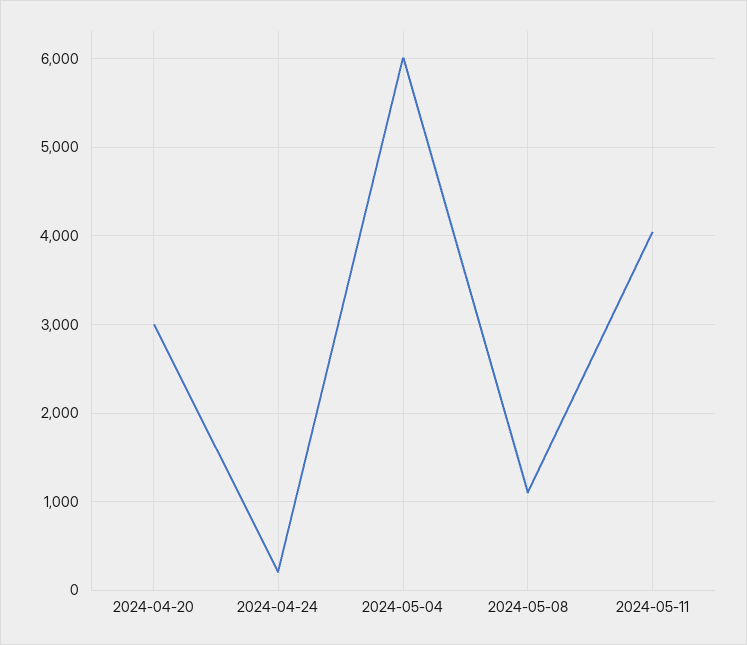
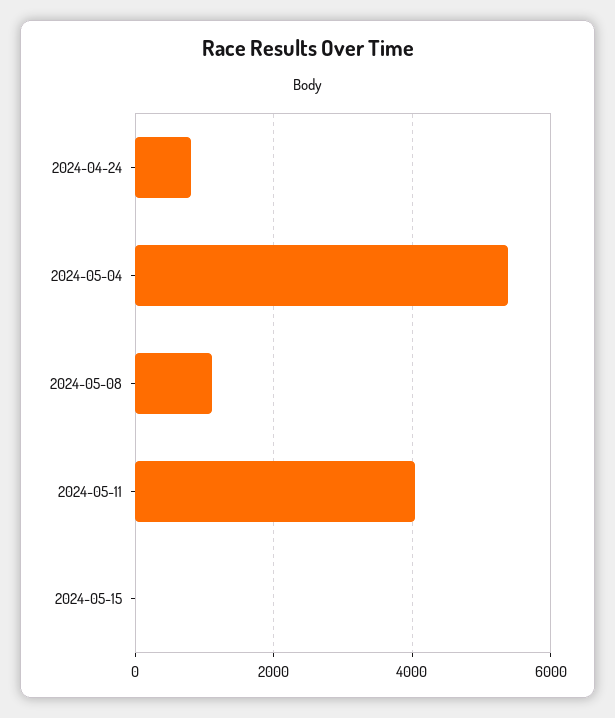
2024-04-20: 3000 -> none
2024-04-24: 200 -> 800
2024-05-04: 6000 -> 5400
2024-05-15: none -> 0

